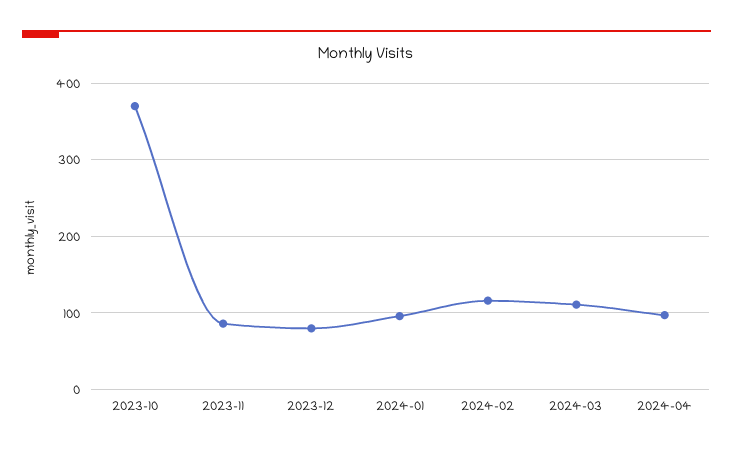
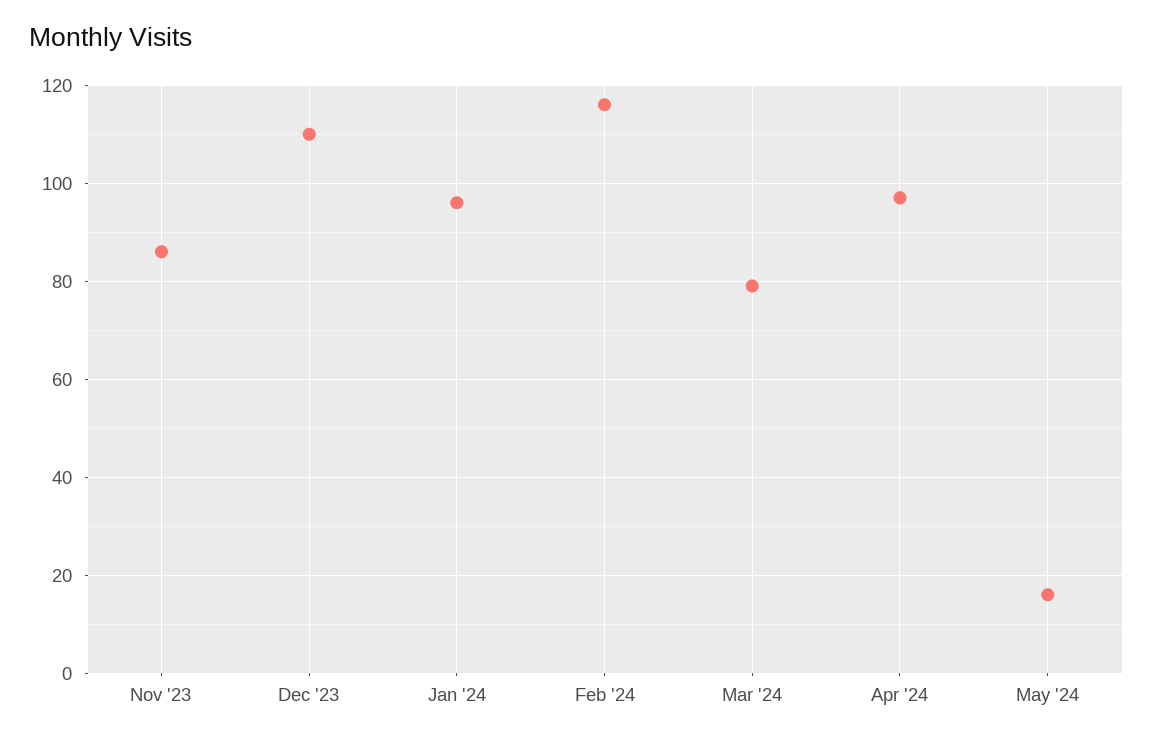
2023-10: 370 -> none
2023-12: 80 -> 110
2024-03: 110 -> 80
May '24: none -> 15

